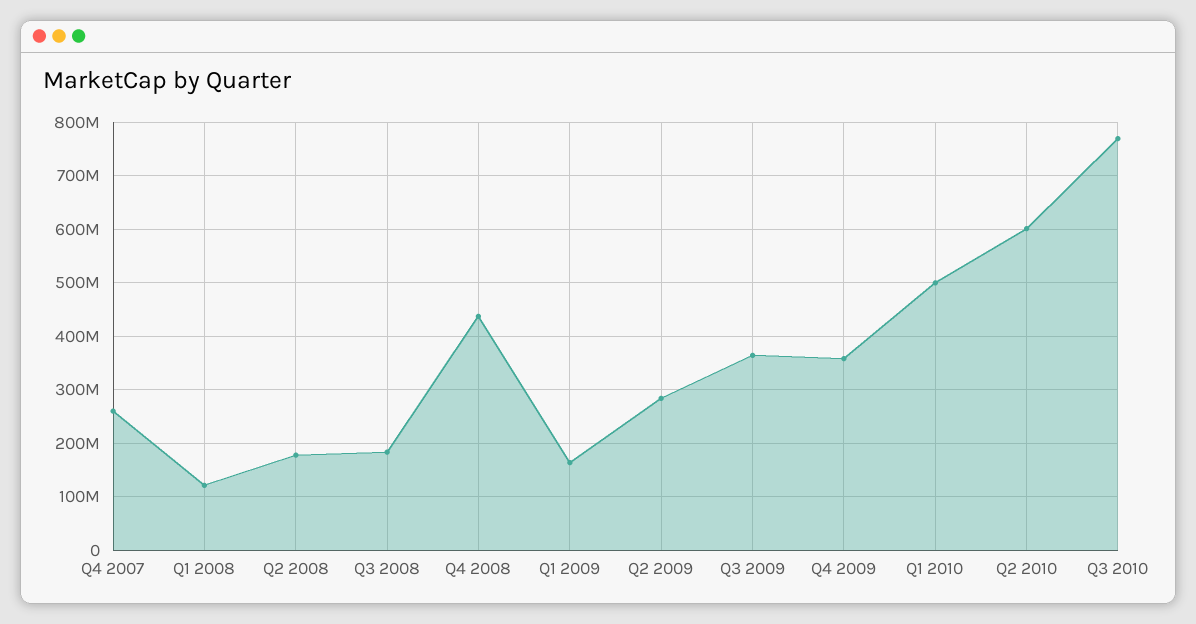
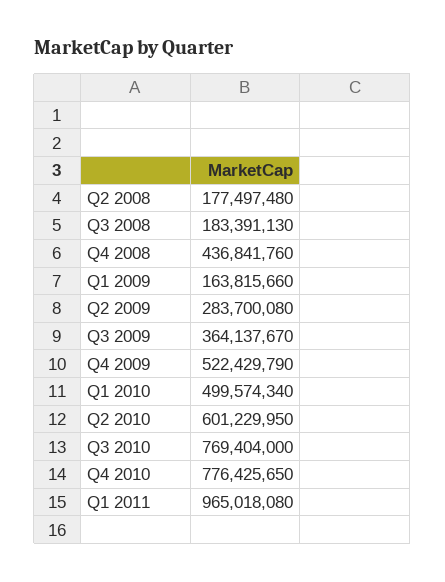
Q4 2007: 260000000 -> none
Q1 2008: 120000000 -> none
Q4 2009: 360000000 -> 522429790
Q4 2010: none -> 776425650
Q1 2011: none -> 965018080

